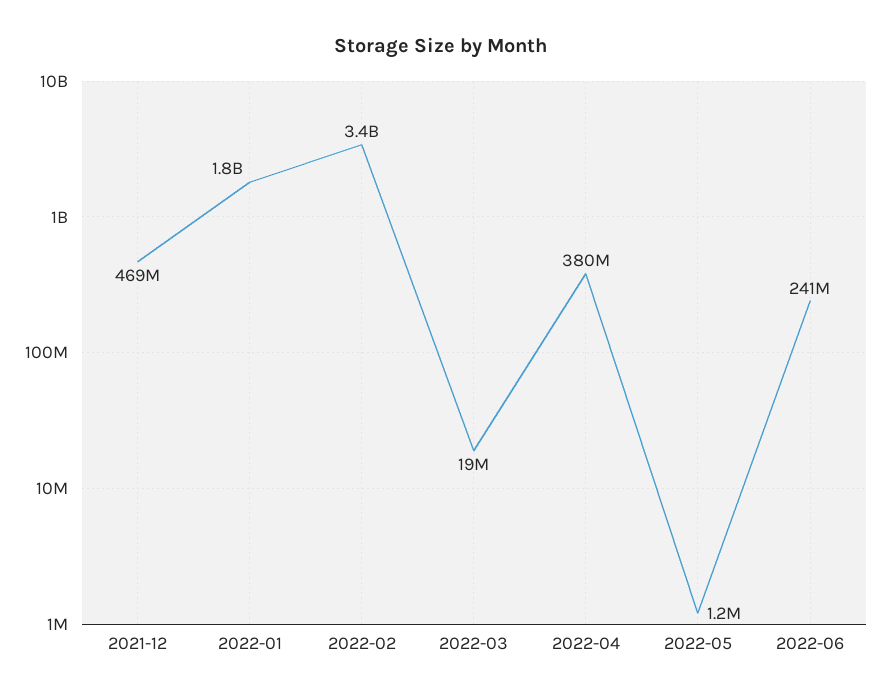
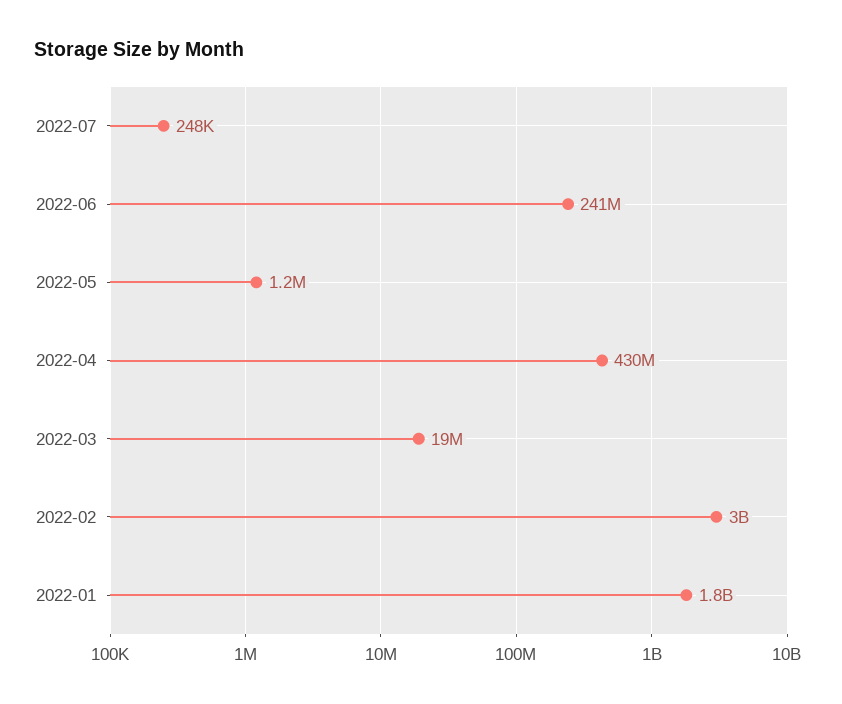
2021-12: 469000000 -> none
2022-02: 3400000000 -> 3000000000
2022-04: 380000000 -> 430000000
2022-07: none -> 248000

